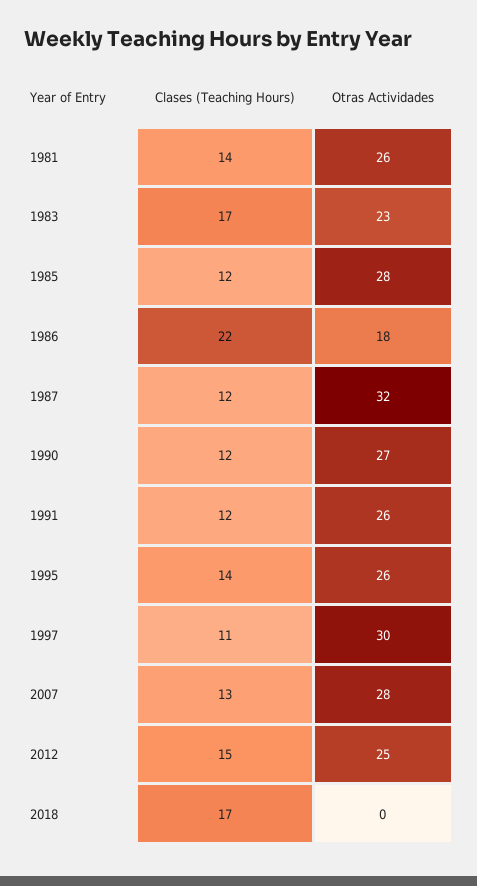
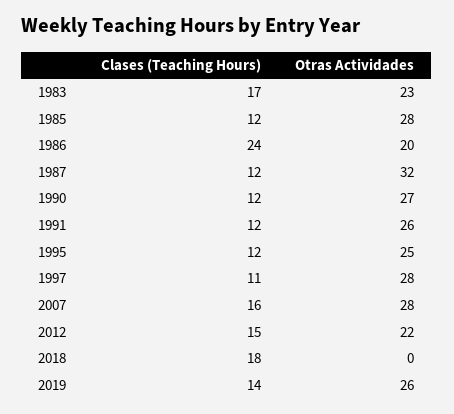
Clases (Teaching Hours), 1981: 14 -> none
Otras Actividades, 1981: 26 -> none
Clases (Teaching Hours), 1986: 22 -> 24
Otras Actividades, 1986: 18 -> 20
Clases (Teaching Hours), 1995: 14 -> 12
Otras Actividades, 1995: 26 -> 25
Otras Actividades, 1997: 30 -> 28
Clases (Teaching Hours), 2007: 13 -> 16
Otras Actividades, 2012: 25 -> 22
Clases (Teaching Hours), 2018: 17 -> 18
Clases (Teaching Hours), 2019: none -> 14
Otras Actividades, 2019: none -> 26

